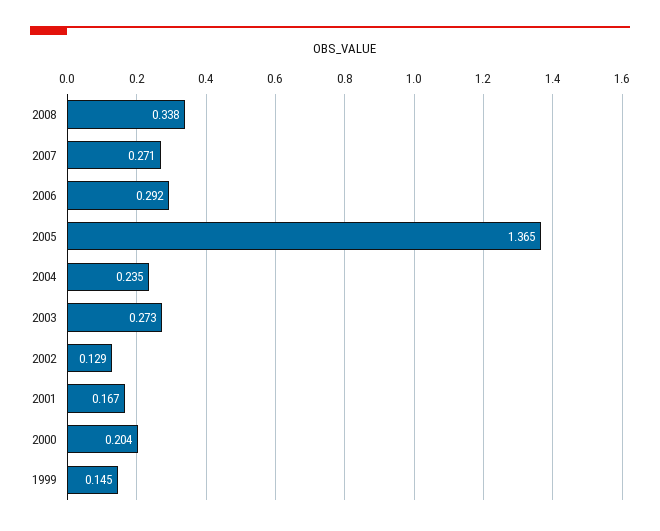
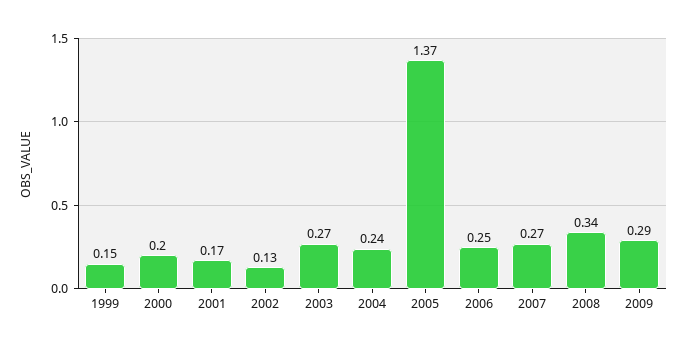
2006: 0.292 -> 0.25
2009: none -> 0.29

